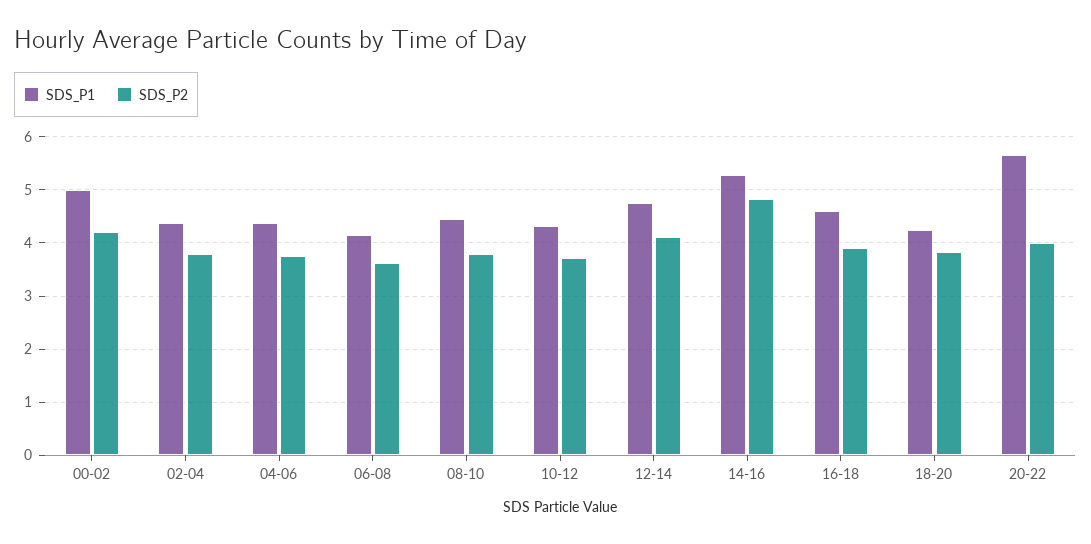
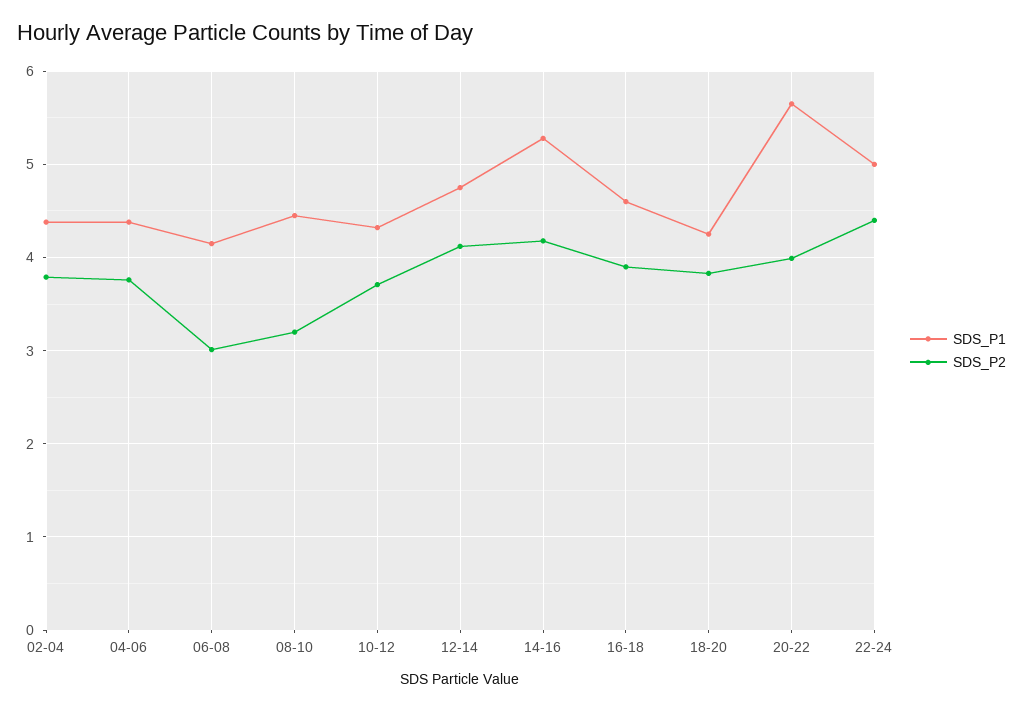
SDS_P1, 00-02: 5 -> none
SDS_P2, 00-02: 4.2 -> none
SDS_P2, 06-08: 3.6 -> 3
SDS_P2, 08-10: 3.8 -> 3.2
SDS_P2, 14-16: 4.8 -> 4.2
SDS_P1, 22-24: none -> 5
SDS_P2, 22-24: none -> 4.4

